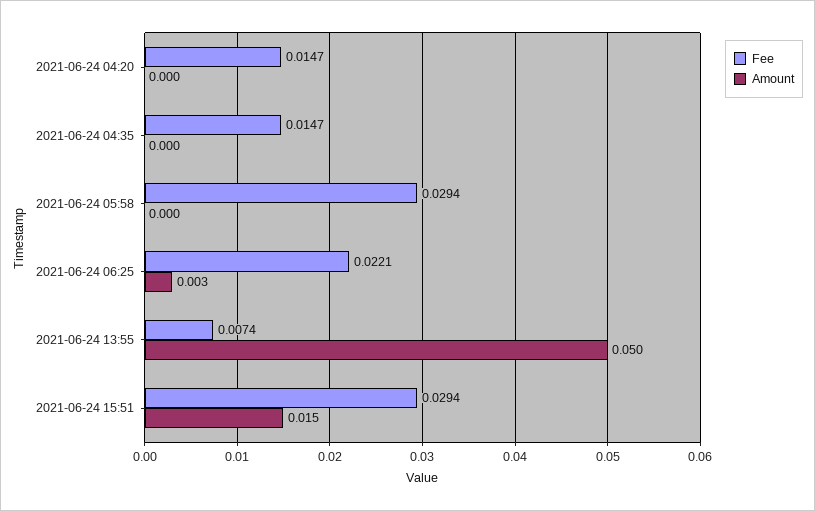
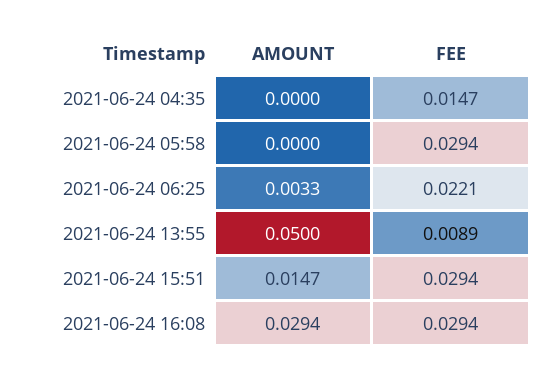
Fee, 2021-06-24 04:20: 0.0147 -> none
Amount, 2021-06-24 04:20: 0 -> none
Fee, 2021-06-24 13:55: 0.0074 -> 0.0089
Amount, 2021-06-24 16:08: none -> 0.0294
Fee, 2021-06-24 16:08: none -> 0.0294

